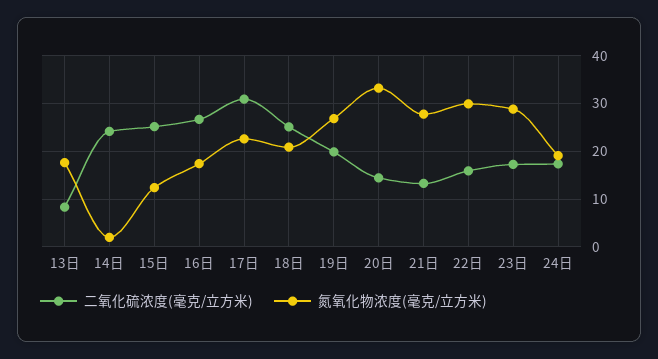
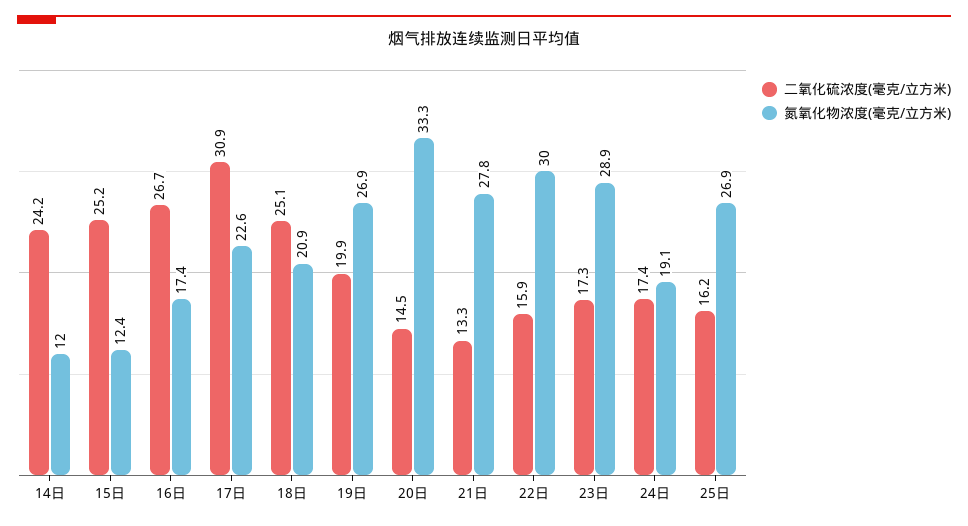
二氧化硫浓度(毫克/立方米), 13日: 8 -> none
氮氧化物浓度(毫克/立方米), 13日: 18 -> none
氮氧化物浓度(毫克/立方米), 14日: 2 -> 12
二氧化硫浓度(毫克/立方米), 25日: none -> 16.2
氮氧化物浓度(毫克/立方米), 25日: none -> 26.9

